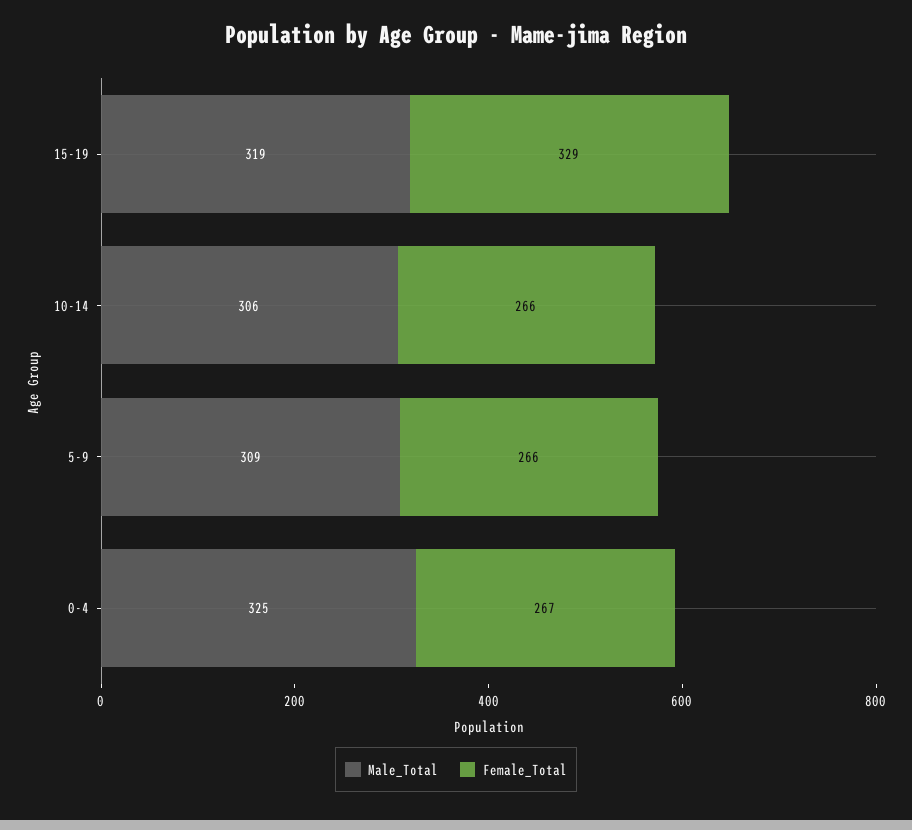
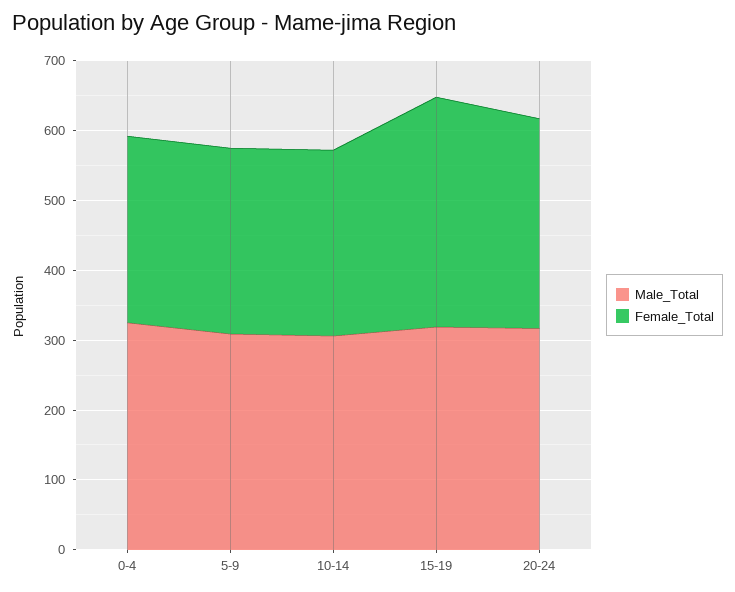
Male_Total, 20-24: none -> 320
Female_Total, 20-24: none -> 300

